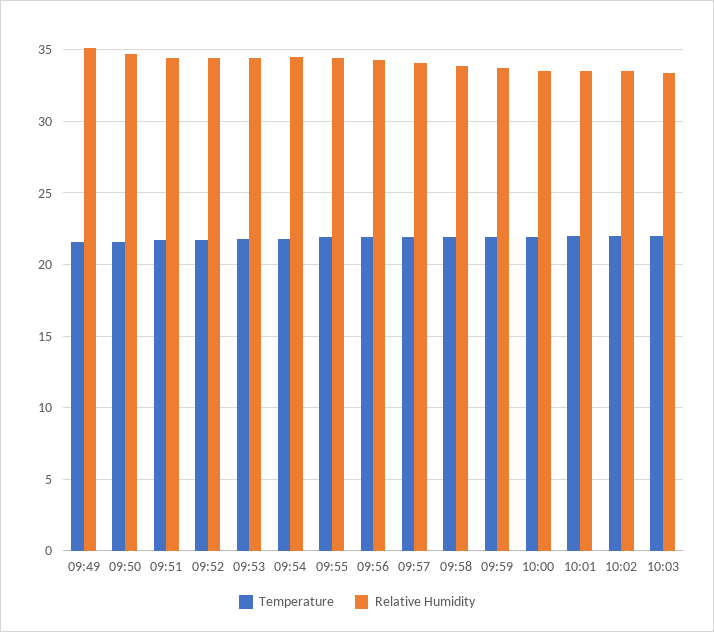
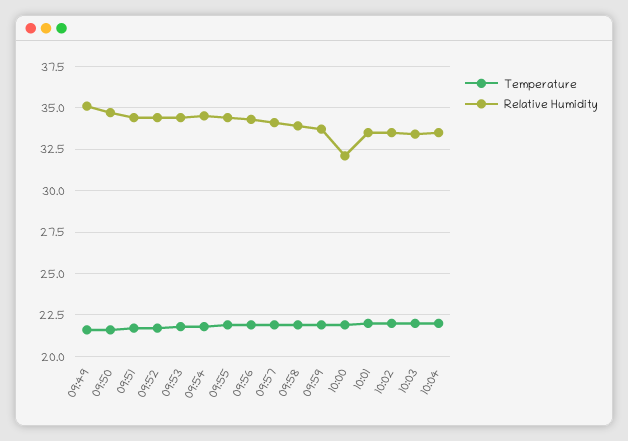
Relative Humidity, 10:00: 33.5 -> 32
Temperature, 10:04: none -> 22
Relative Humidity, 10:04: none -> 33.5

